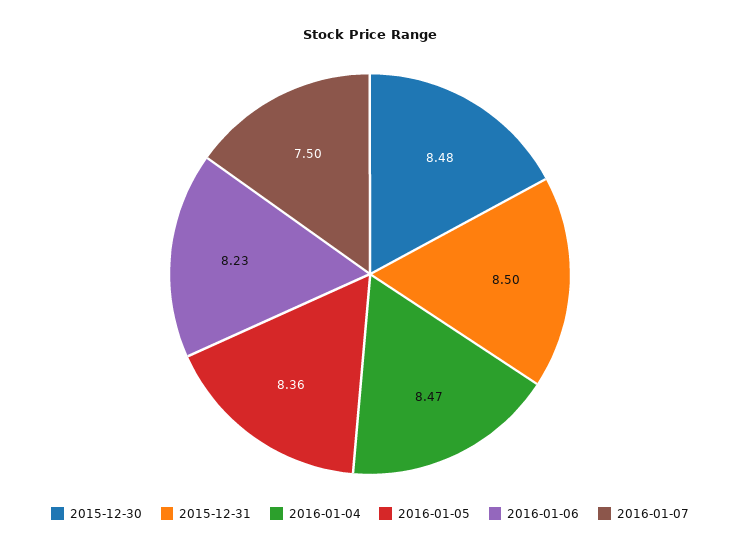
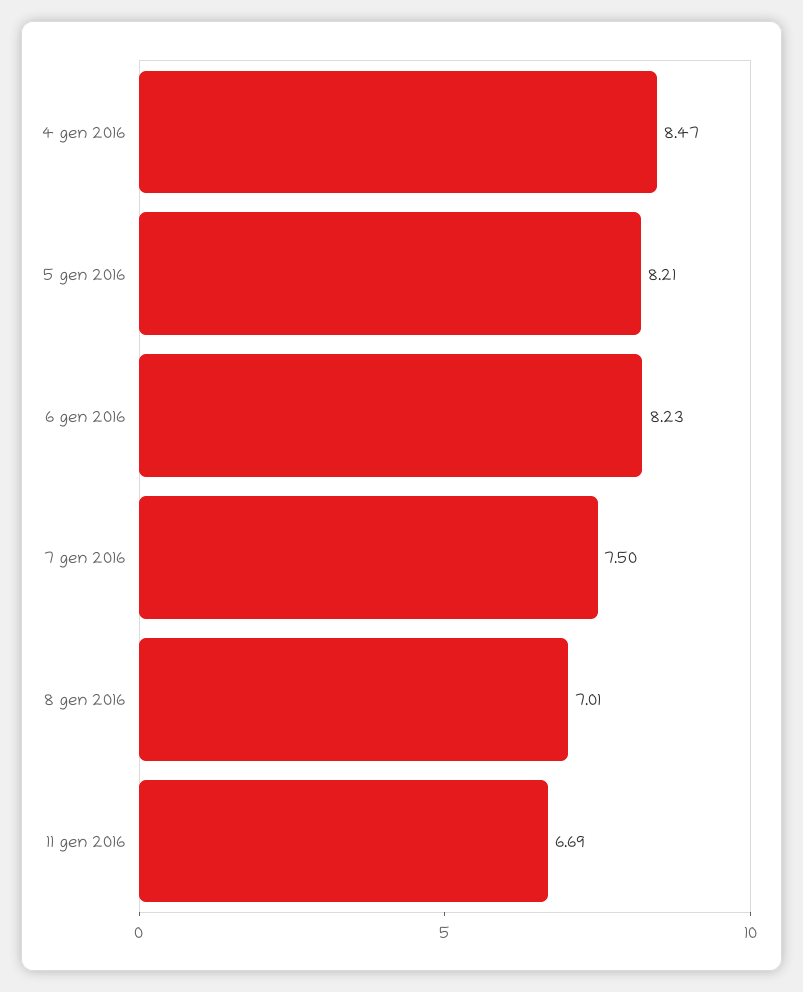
2015-12-30: 8.48 -> none
2015-12-31: 8.5 -> none
2016-01-05: 8.36 -> 8.21
8 gen 2016: none -> 7.01
11 gen 2016: none -> 6.69

